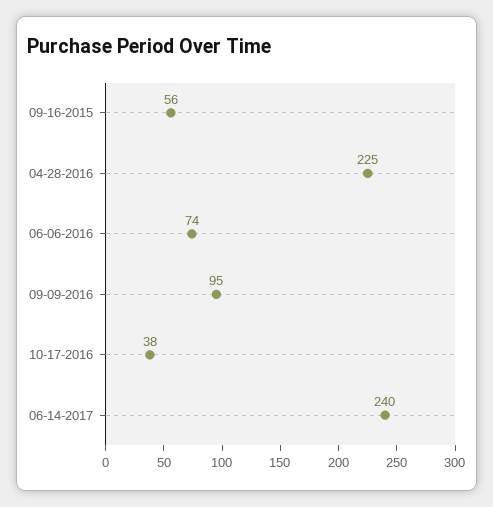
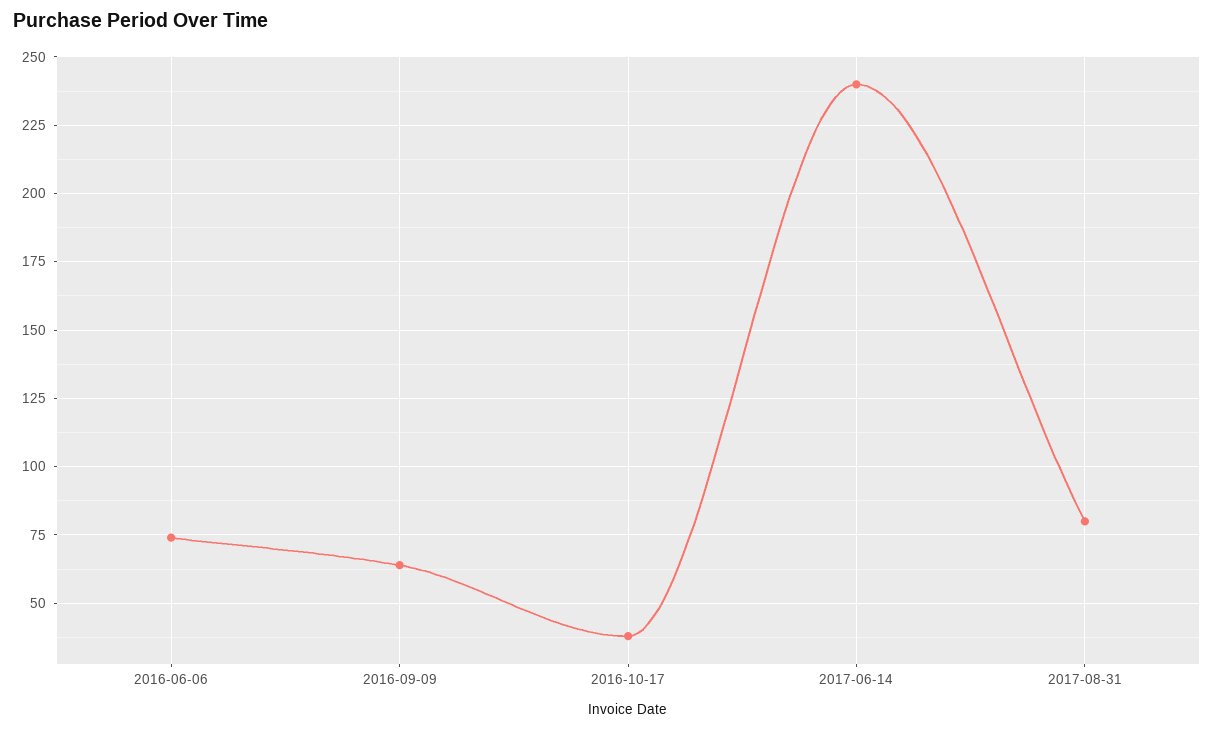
09-16-2015: 56 -> none
04-28-2016: 225 -> none
09-09-2016: 95 -> 65
2017-08-31: none -> 80

